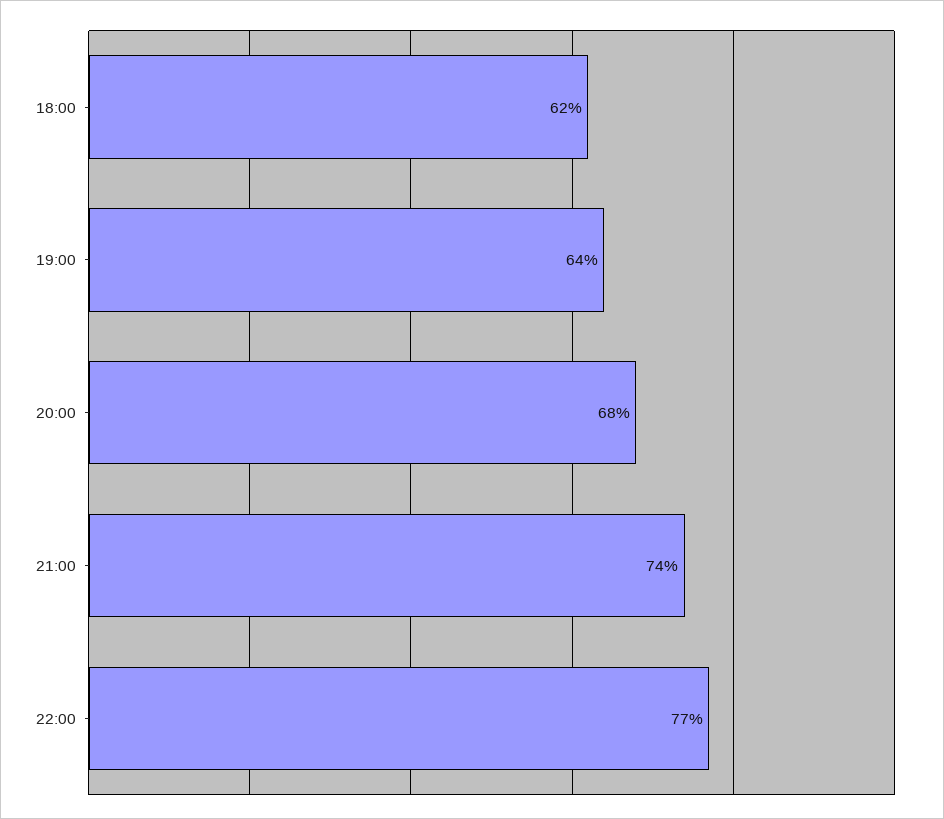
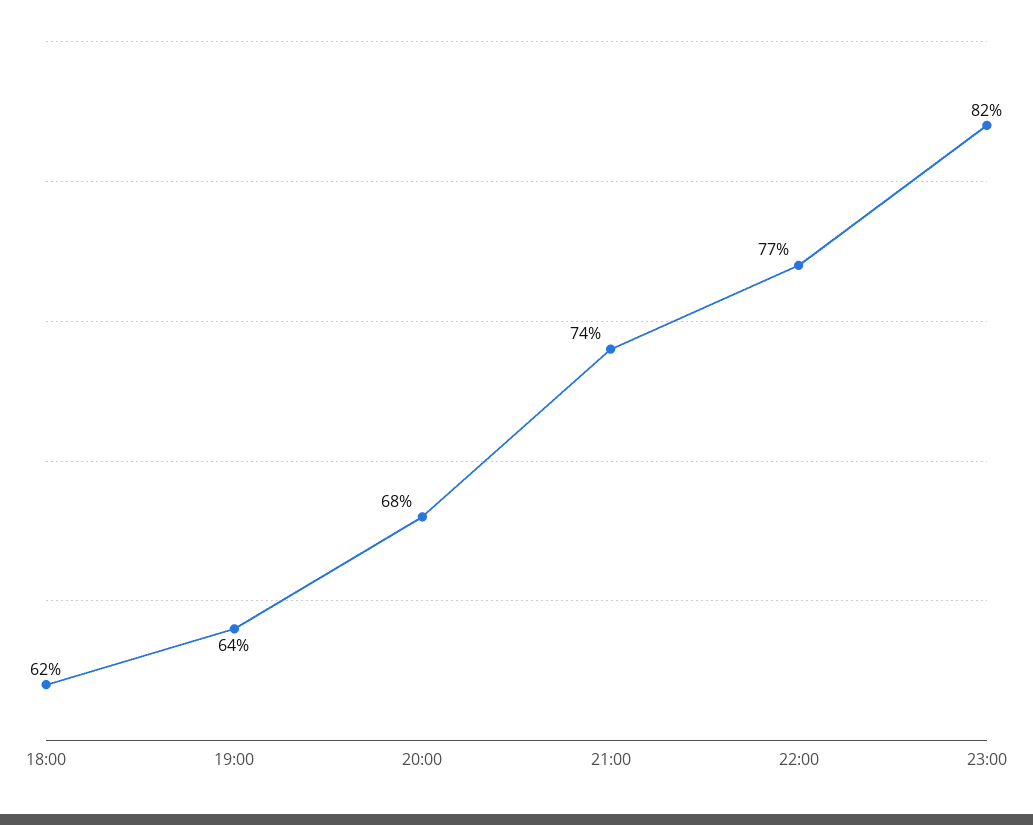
23:00: none -> 82

